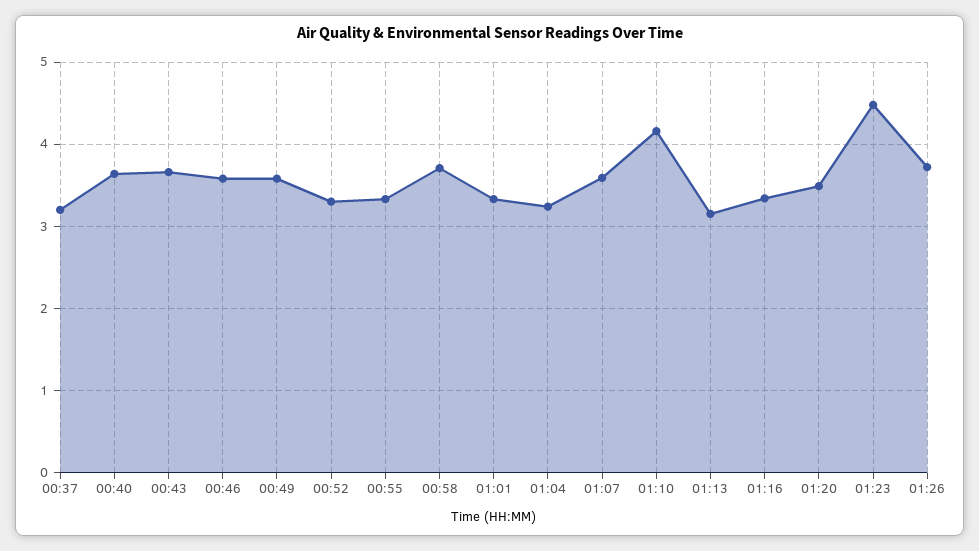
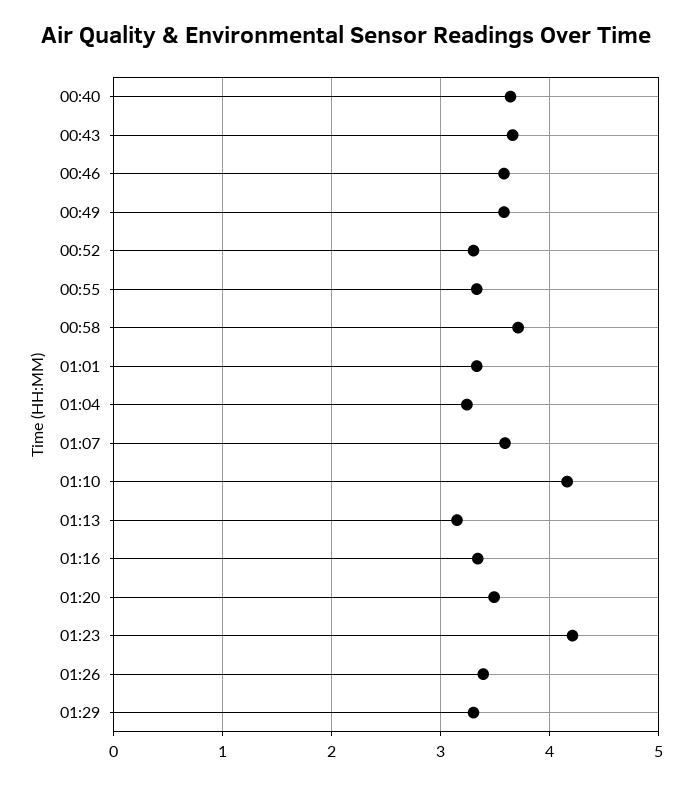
00:37: 3.2 -> none
01:23: 4.5 -> 4.2
01:26: 3.7 -> 3.4
01:29: none -> 3.3

